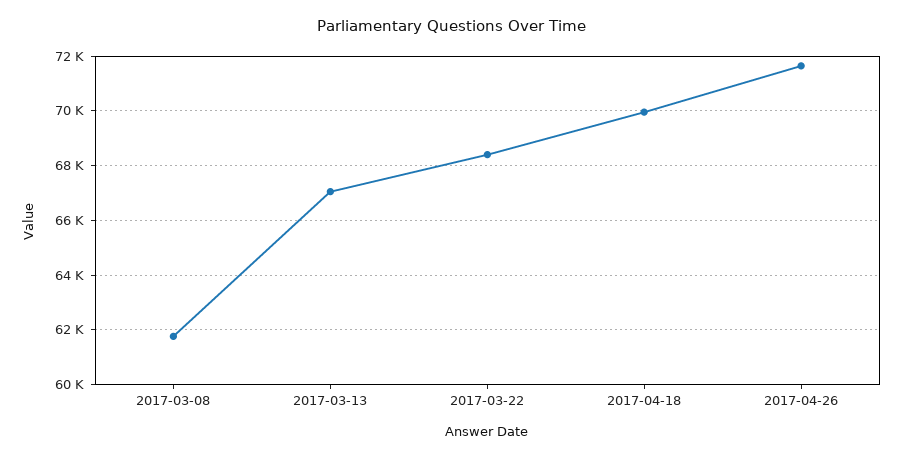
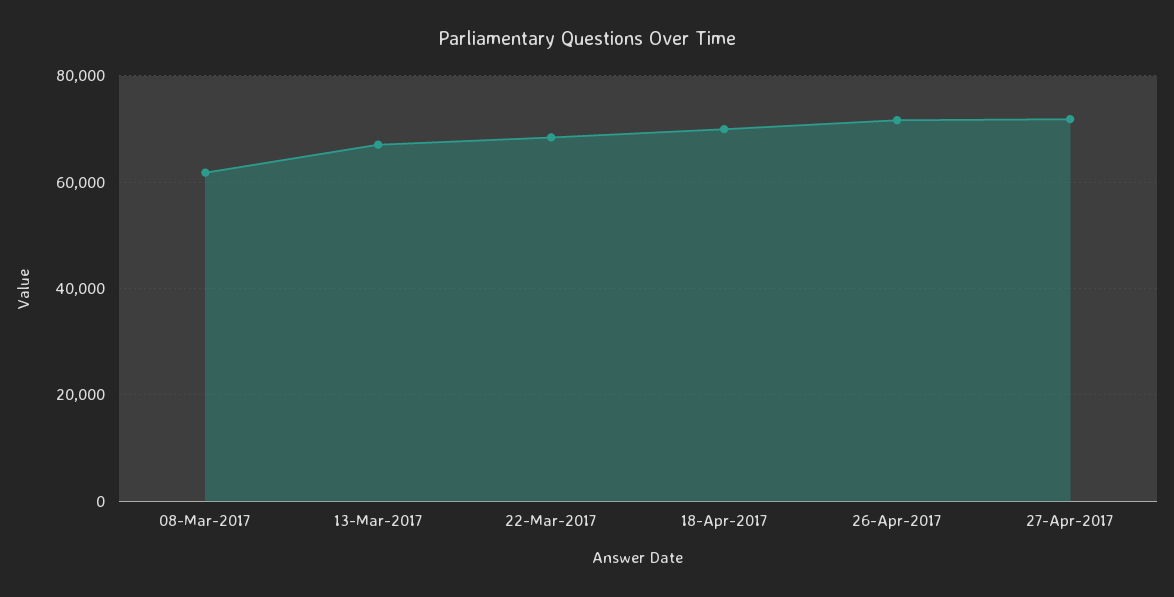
27-Apr-2017: none -> 72000

